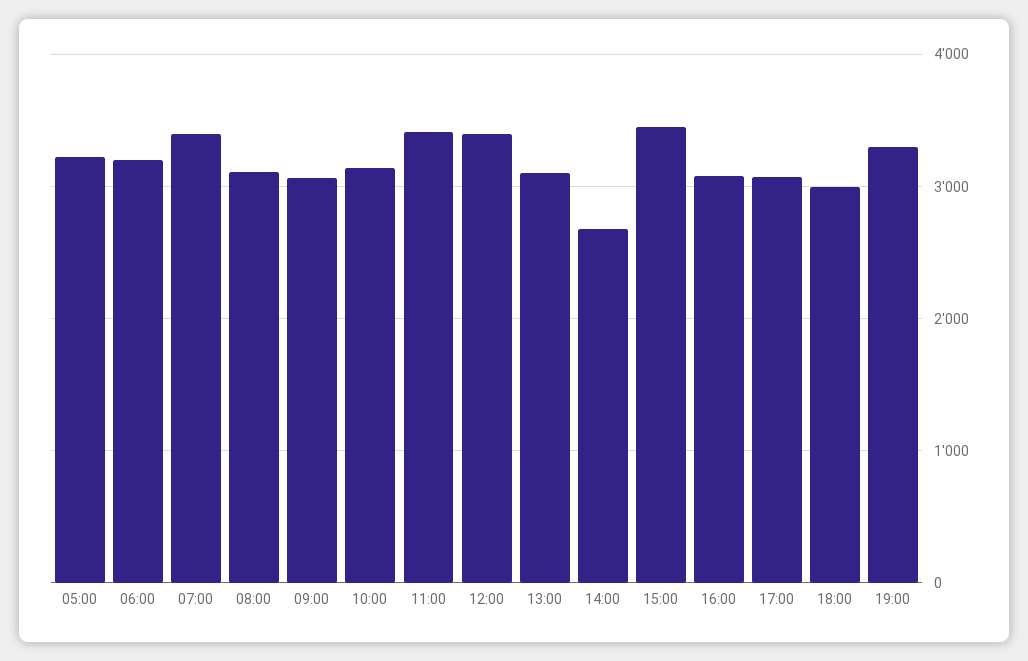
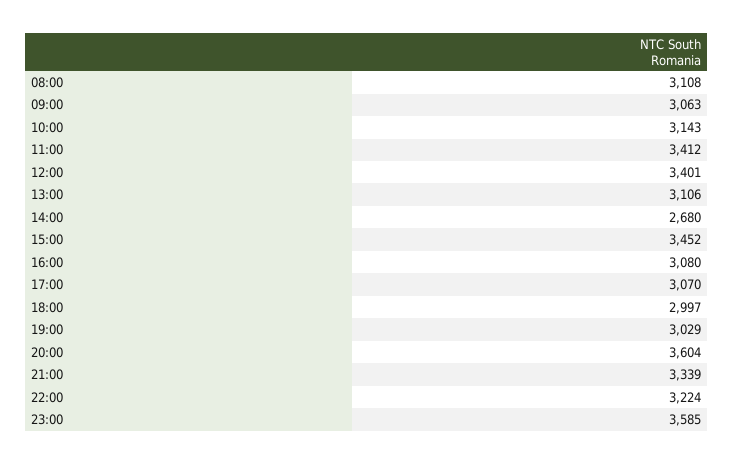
05:00: 3200 -> none
06:00: 3200 -> none
07:00: 3400 -> none
19:00: 3300 -> 3029
20:00: none -> 3604
21:00: none -> 3339
22:00: none -> 3224
23:00: none -> 3585

